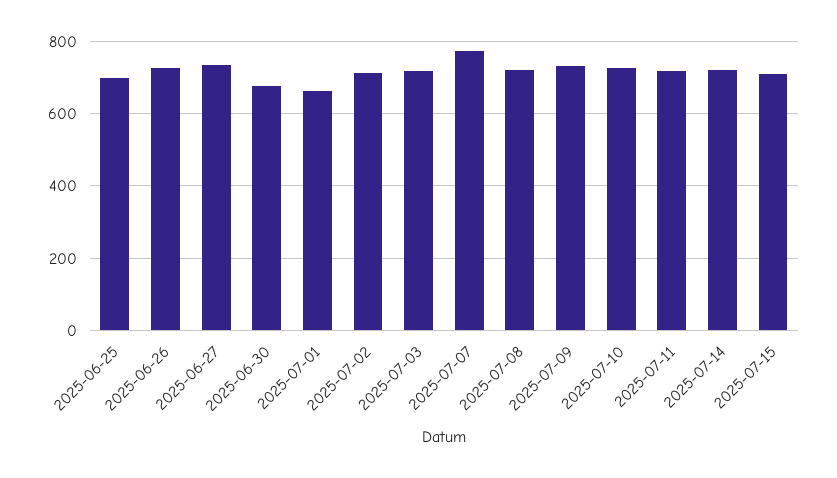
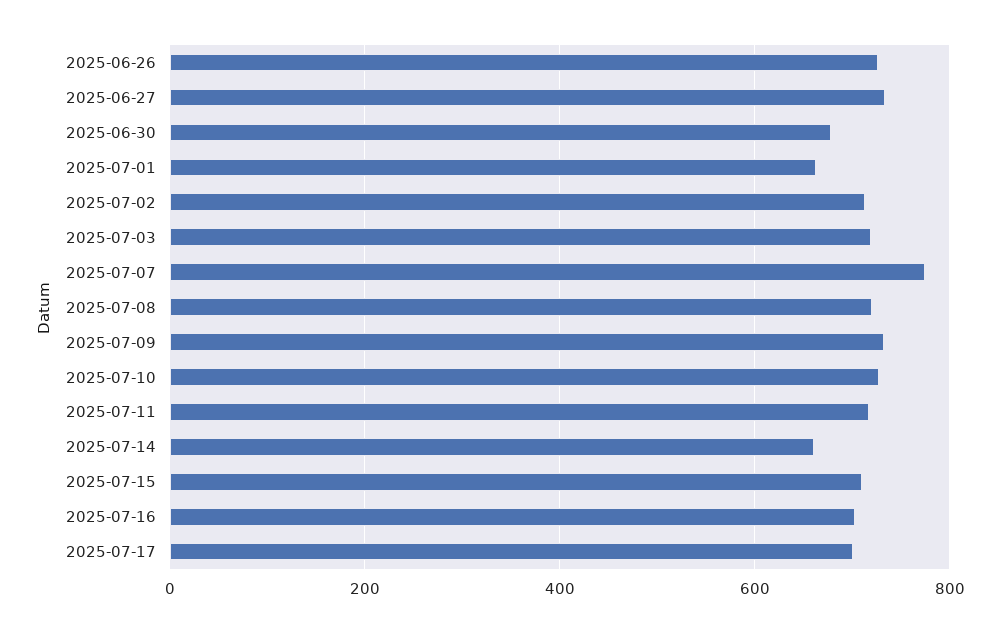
2025-06-25: 700 -> none
2025-07-14: 720 -> 660
2025-07-16: none -> 700
2025-07-17: none -> 700

